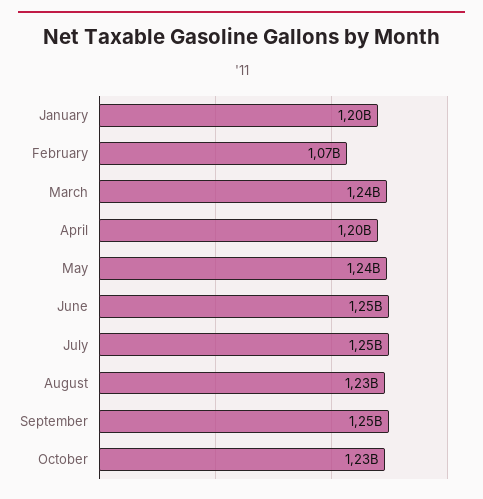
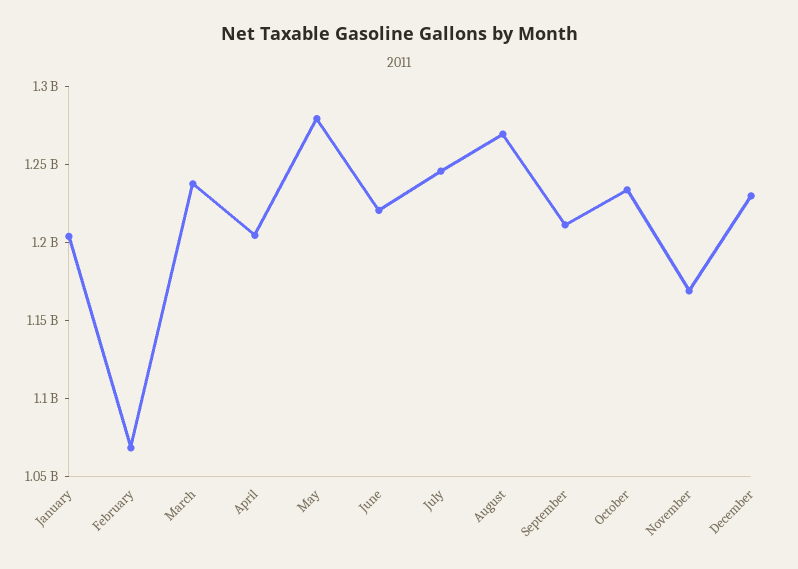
May: 1240000000 -> 1280000000
June: 1250000000 -> 1220000000
August: 1230000000 -> 1270000000
September: 1250000000 -> 1210000000
November: none -> 1170000000
December: none -> 1230000000

